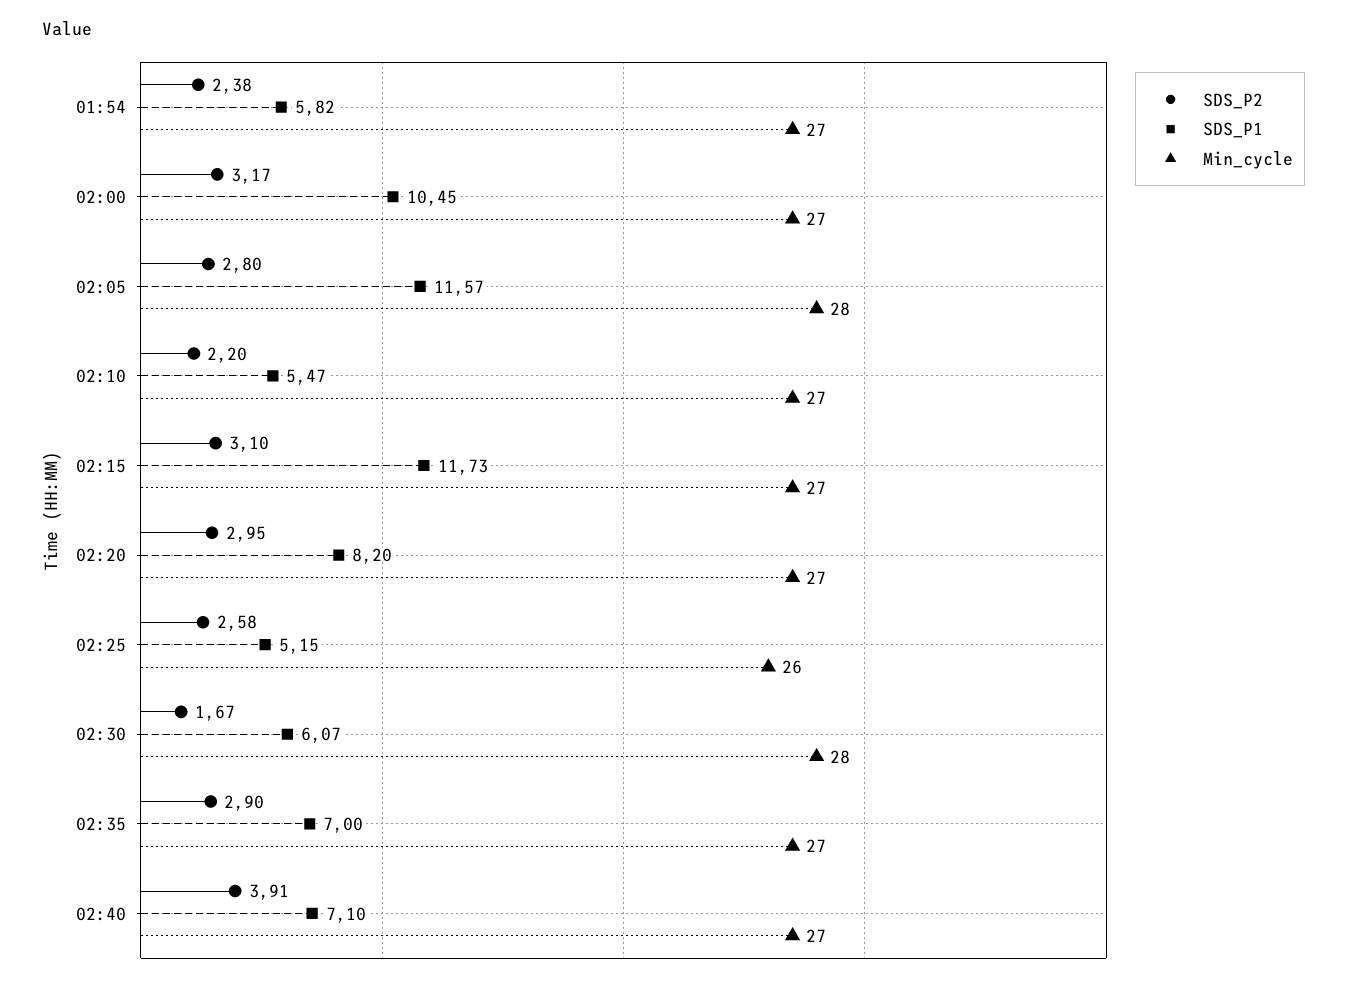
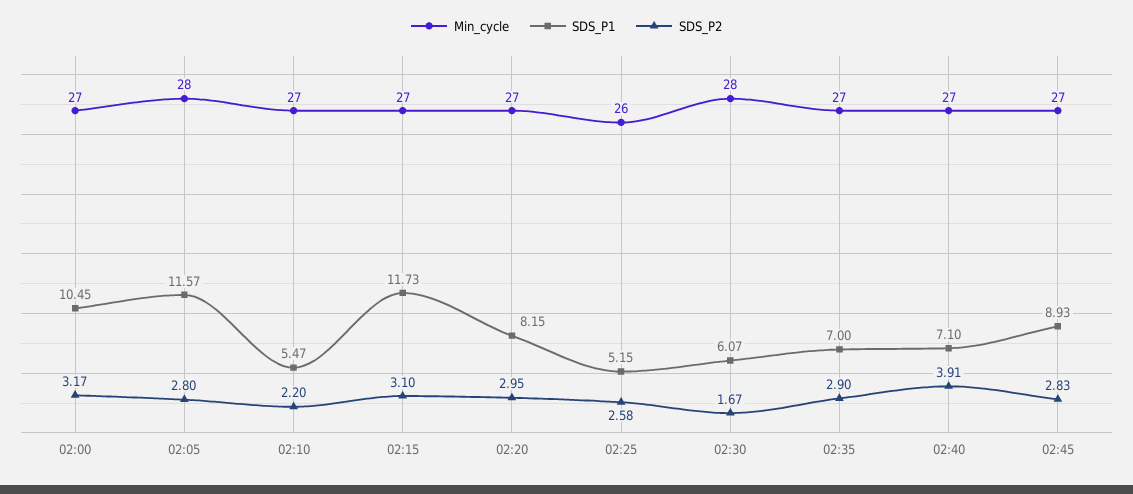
SDS_P2, 01:54: 2.38 -> none
SDS_P1, 01:54: 5.82 -> none
Min_cycle, 01:54: 27 -> none
SDS_P1, 02:20: 8.2 -> 8.15
Min_cycle, 02:45: none -> 27
SDS_P1, 02:45: none -> 8.93
SDS_P2, 02:45: none -> 2.83

